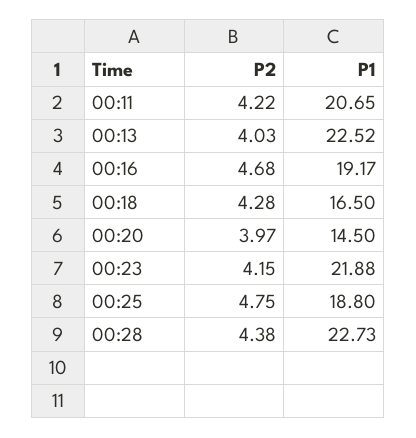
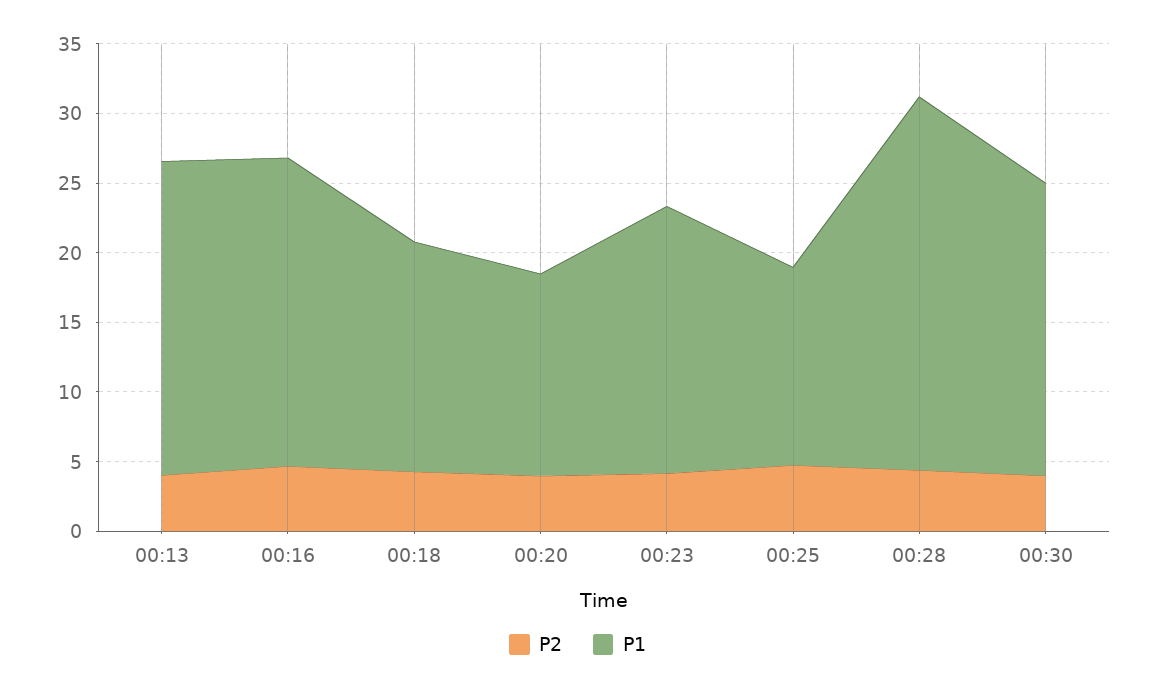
P2, 00:11: 4.22 -> none
P1, 00:11: 20.65 -> none
P1, 00:16: 19.17 -> 22
P1, 00:23: 21.88 -> 19
P1, 00:25: 18.8 -> 14
P1, 00:28: 22.73 -> 27
P2, 00:30: none -> 4
P1, 00:30: none -> 21

